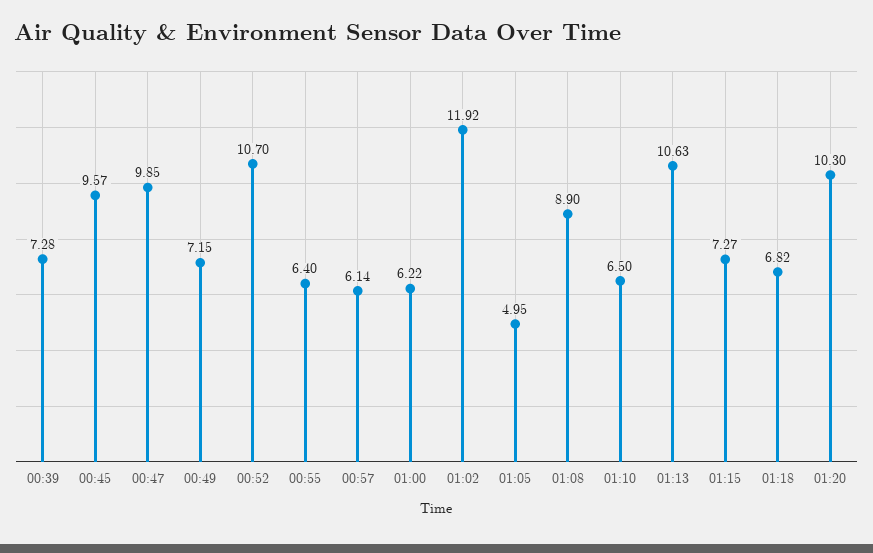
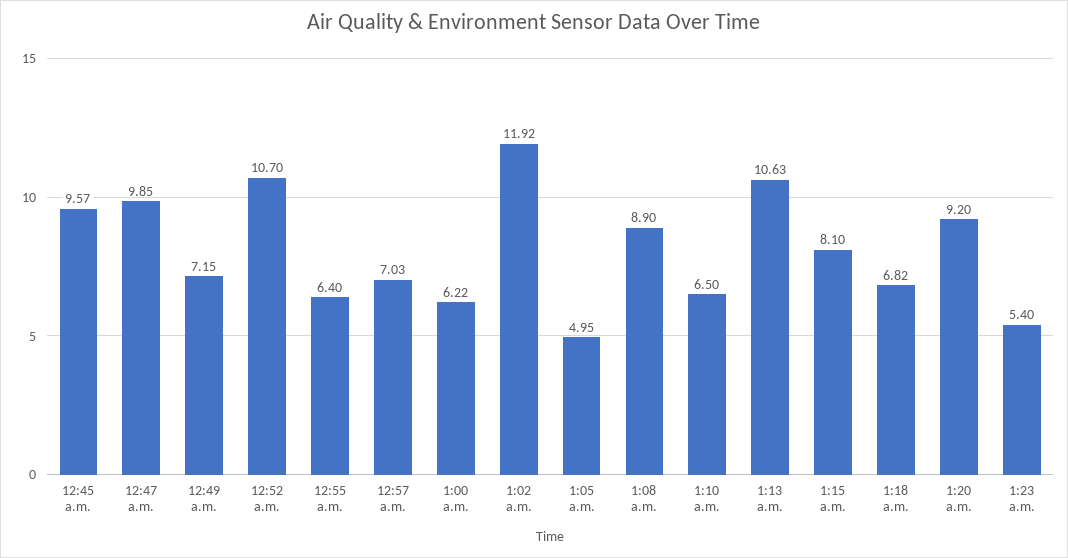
00:39: 7.28 -> none
00:57: 6.14 -> 7.03
01:15: 7.27 -> 8.1
01:20: 10.3 -> 9.2
1:23 a.m.: none -> 5.4

